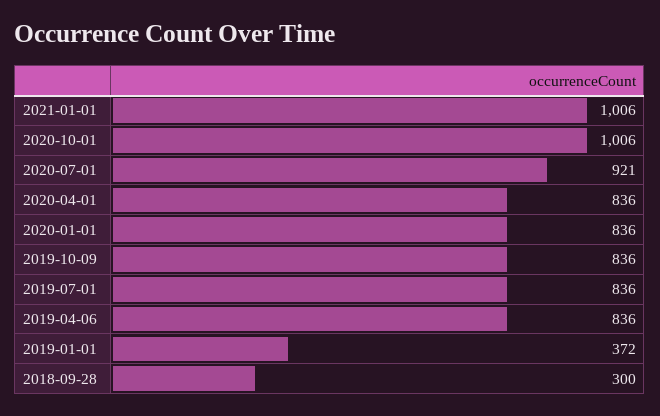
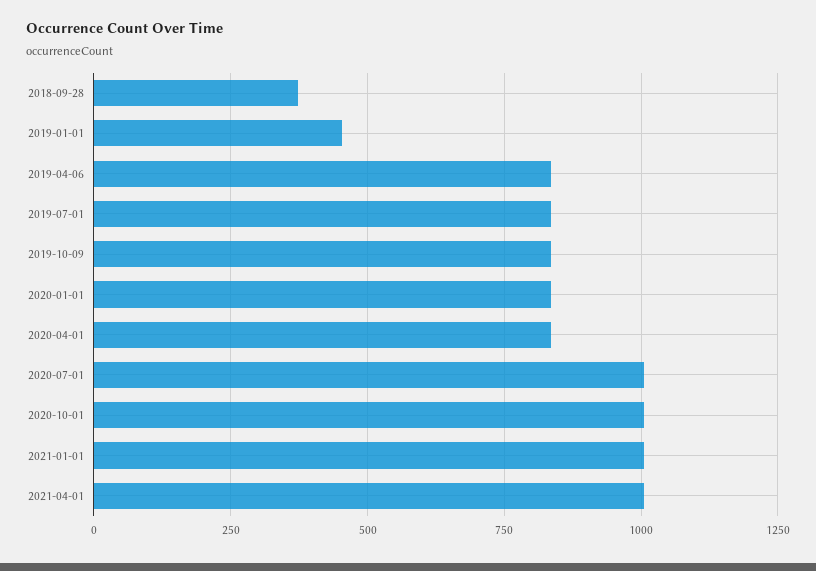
2020-07-01: 921 -> 1000
2019-01-01: 372 -> 450
2018-09-28: 300 -> 375
2021-04-01: none -> 1000

